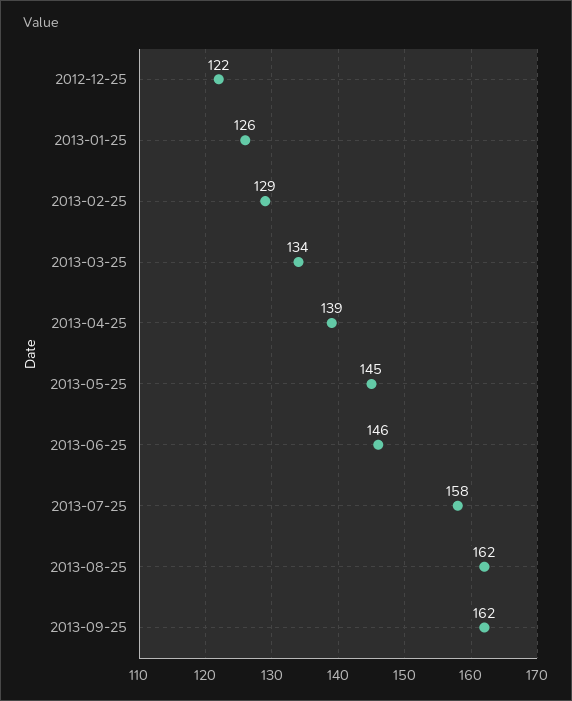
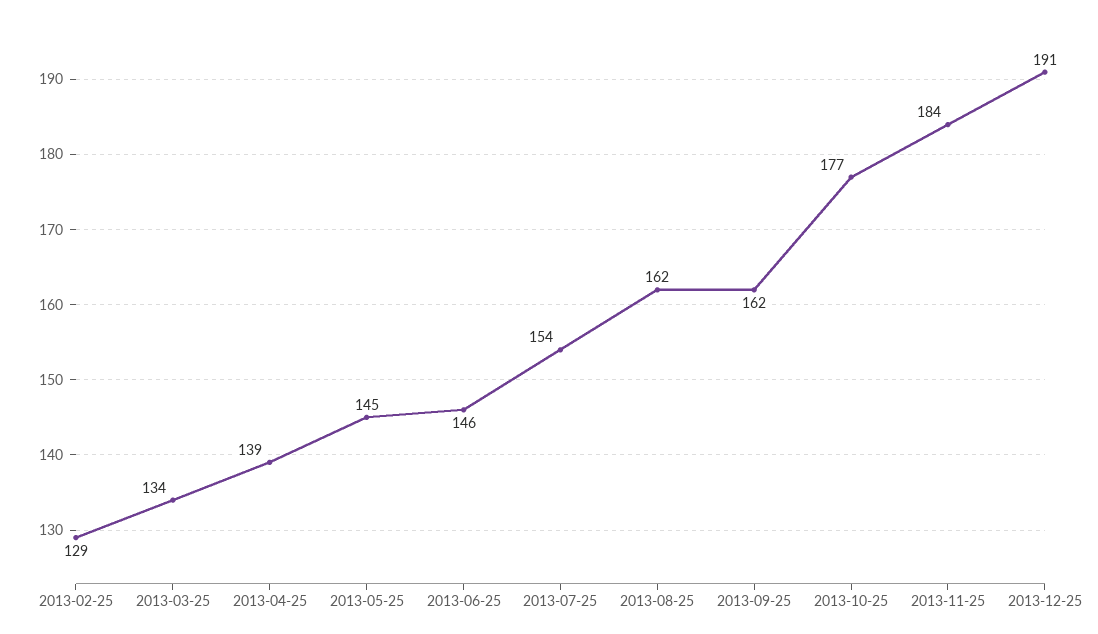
2012-12-25: 122 -> none
2013-01-25: 126 -> none
2013-07-25: 158 -> 154
2013-10-25: none -> 177
2013-11-25: none -> 184
2013-12-25: none -> 191

